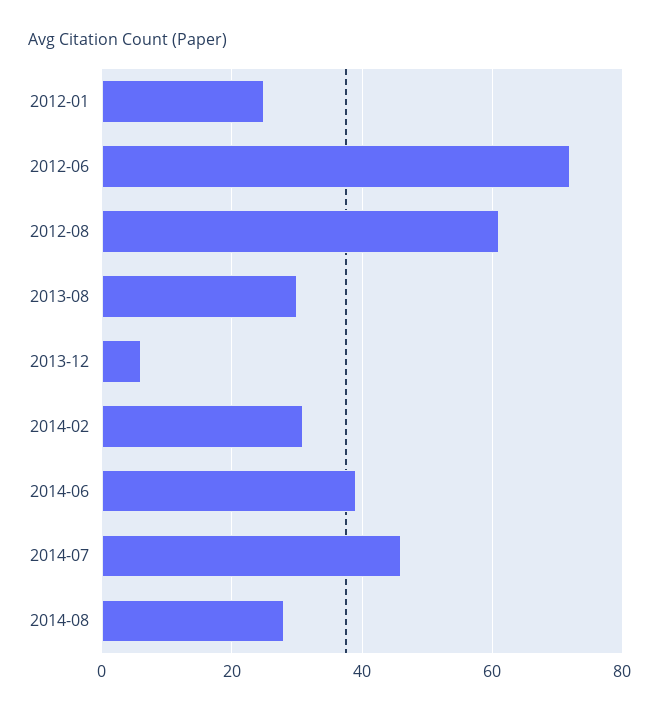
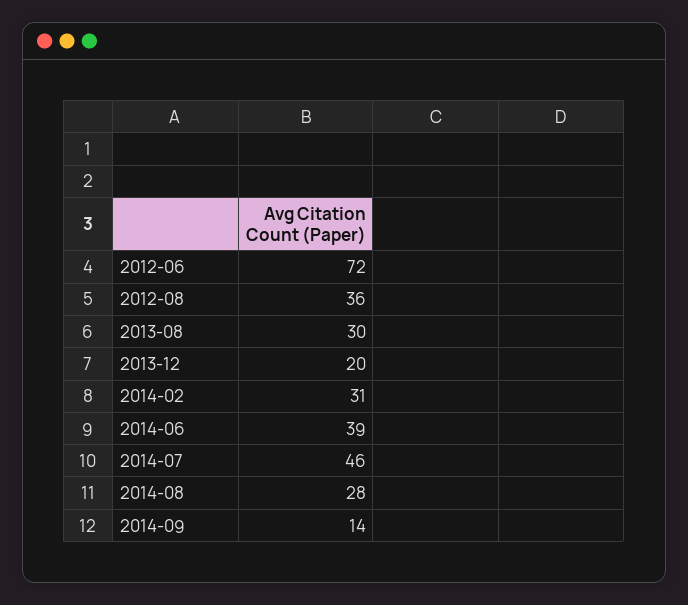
2012-01: 25 -> none
2012-08: 60 -> 36
2013-12: 5 -> 20
2014-09: none -> 14

